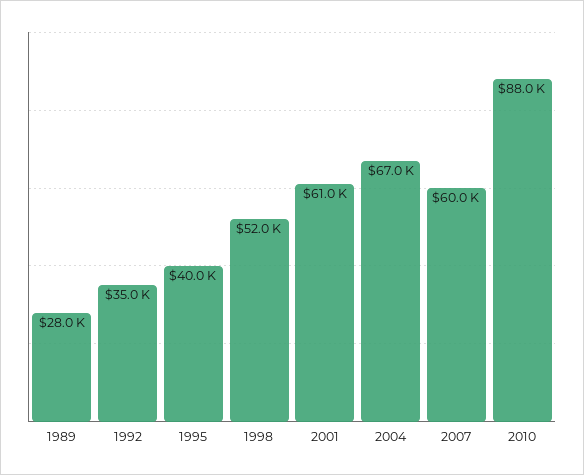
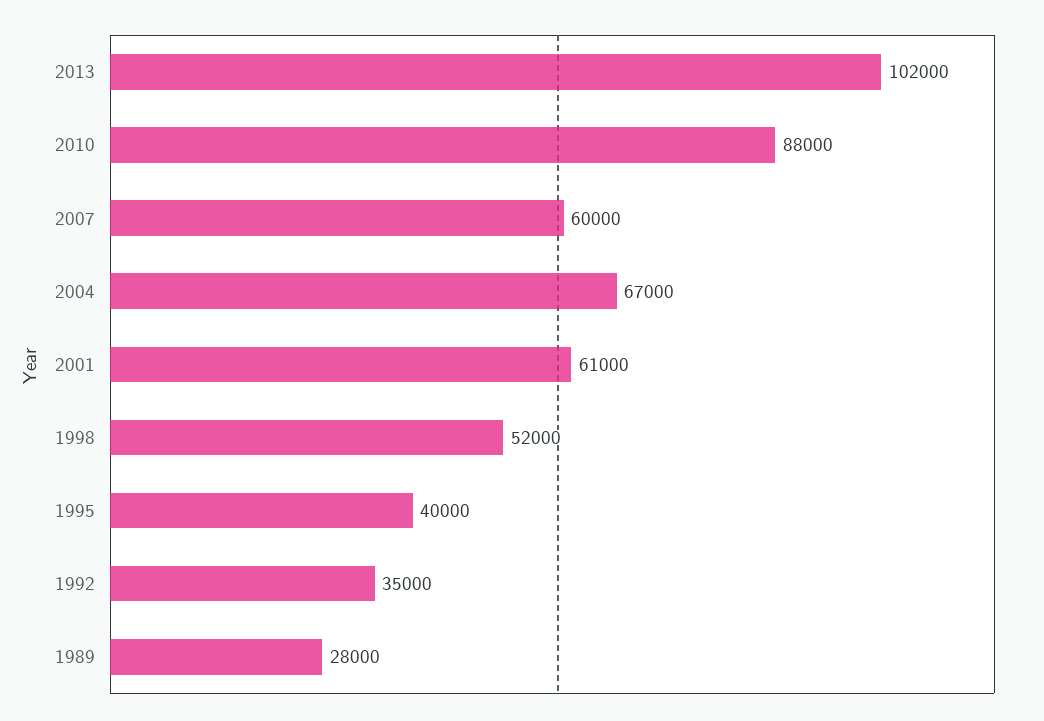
2013: none -> 102000

